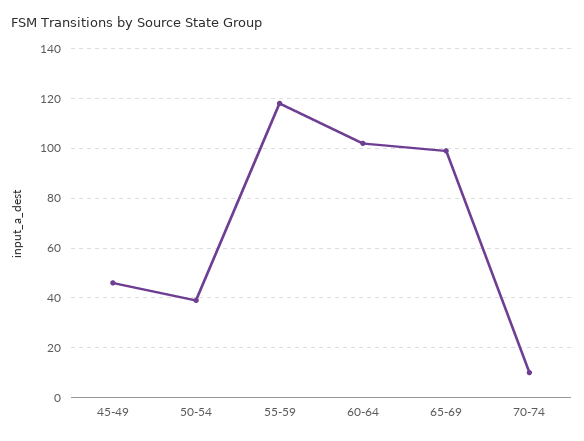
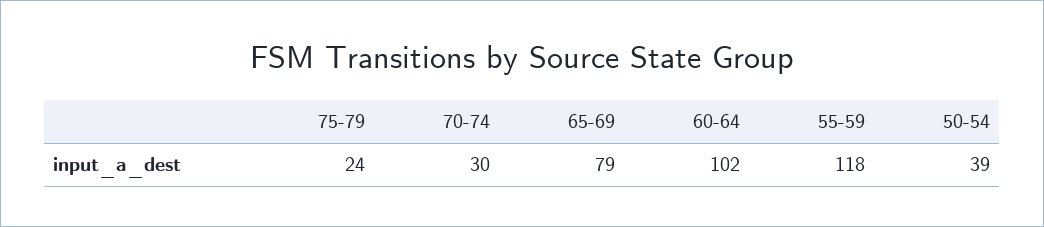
45-49: 45 -> none
65-69: 100 -> 79
70-74: 10 -> 30
75-79: none -> 24

